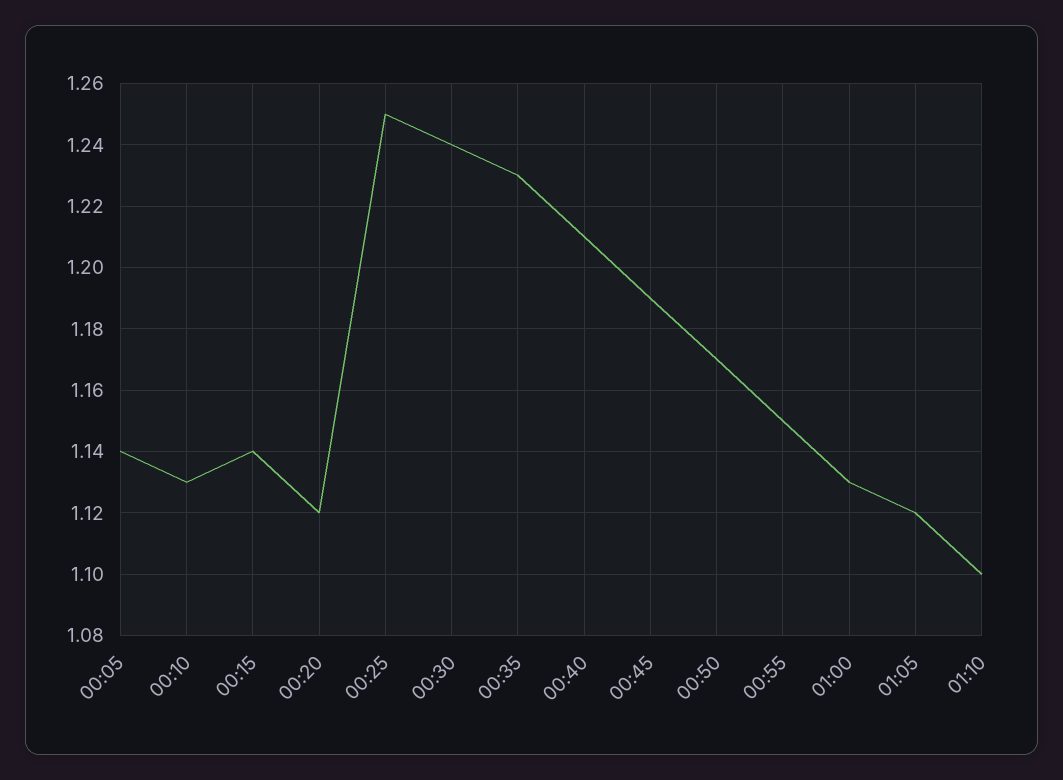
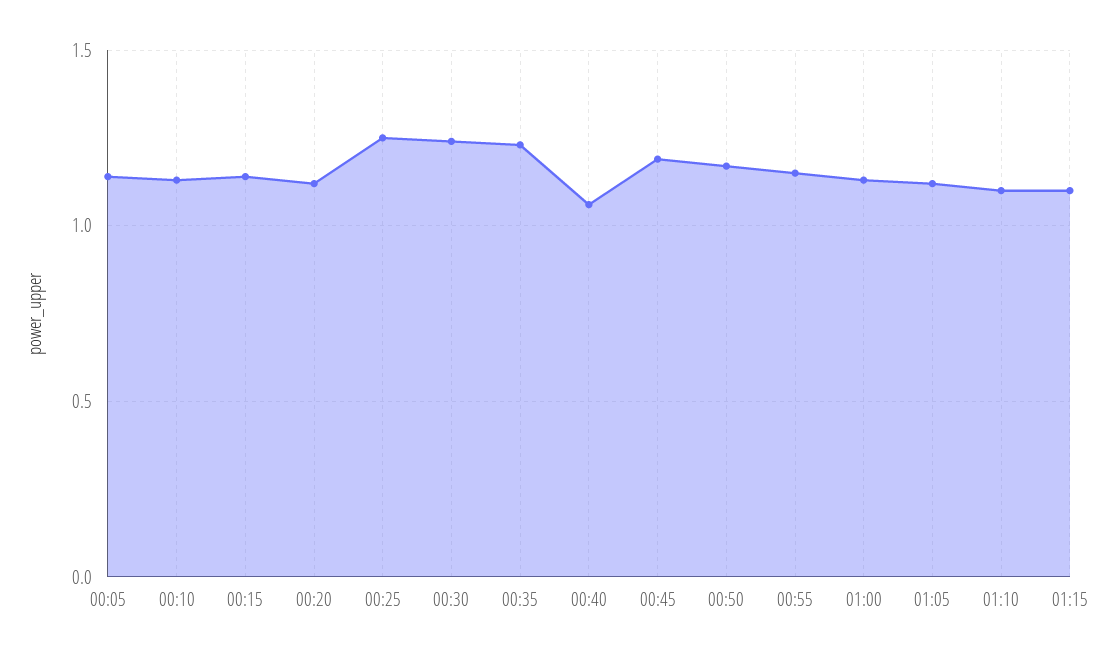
00:40: 1.21 -> 1.05
01:15: none -> 1.1

